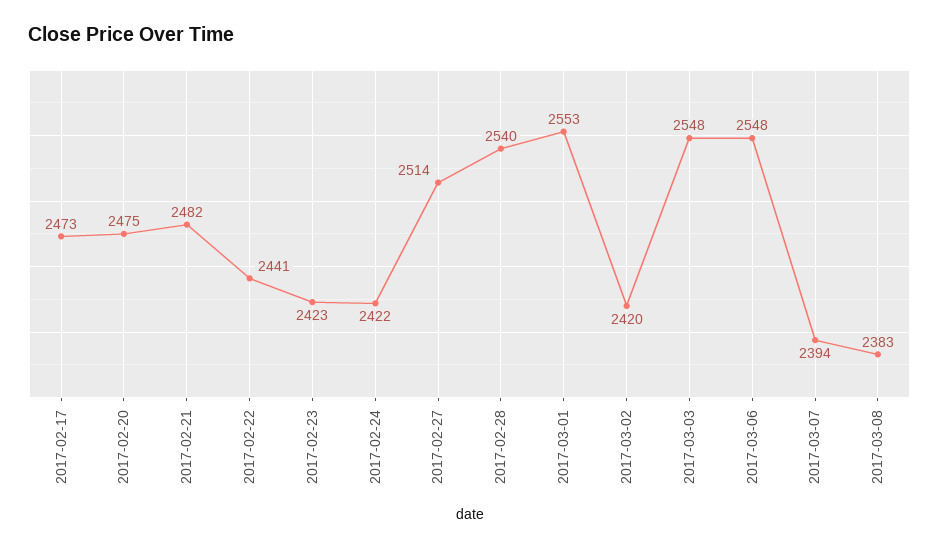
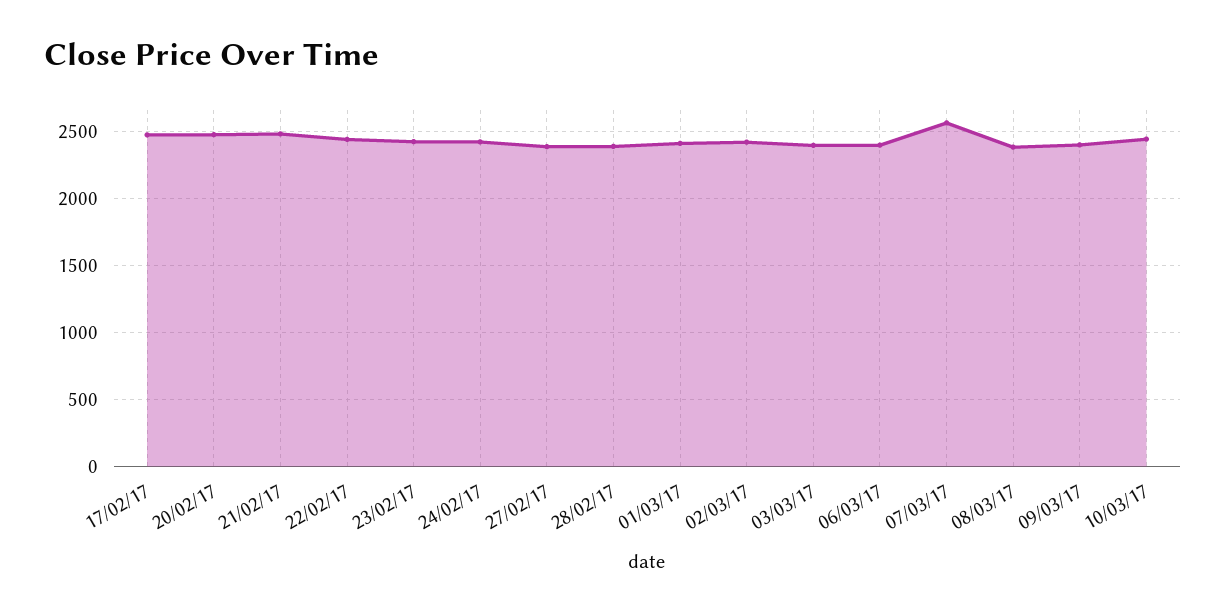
2017-02-27: 2514 -> 2400
2017-02-28: 2540 -> 2400
2017-03-01: 2553 -> 2400
2017-03-03: 2548 -> 2400
2017-03-06: 2548 -> 2400
2017-03-07: 2394 -> 2550
09/03/17: none -> 2400
10/03/17: none -> 2450

